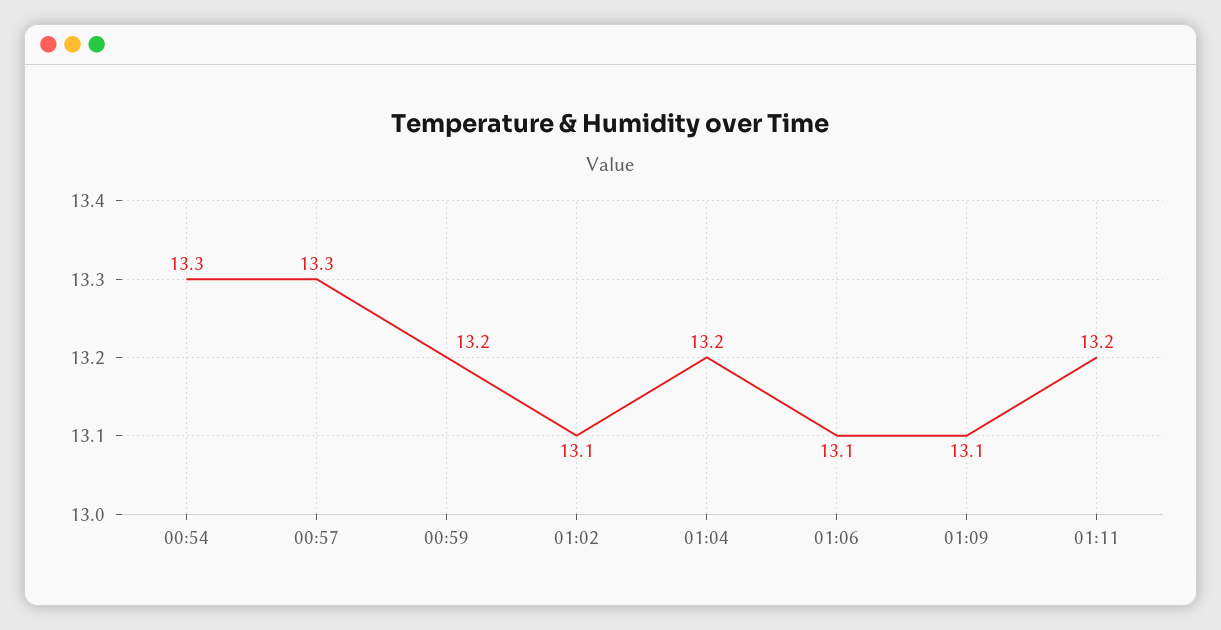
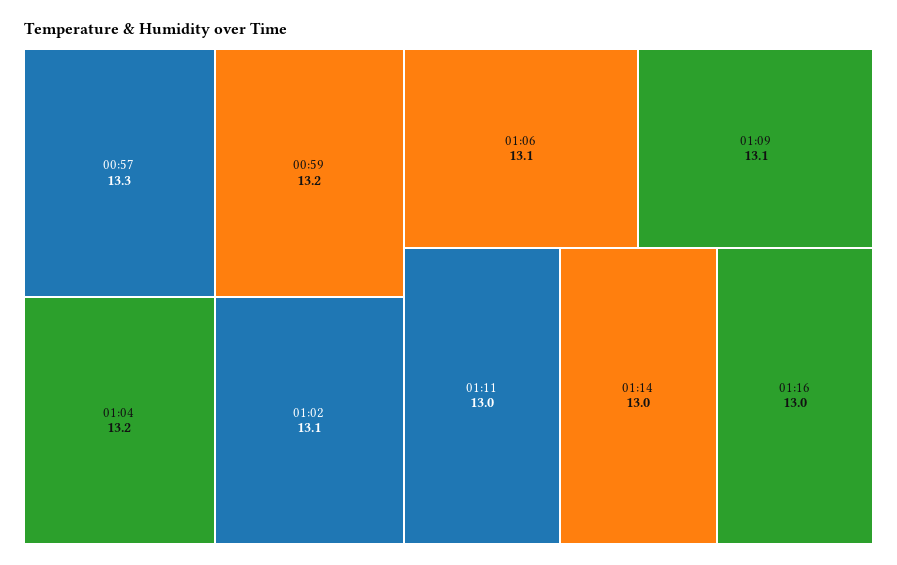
00:54: 13.3 -> none
01:11: 13.2 -> 13
01:14: none -> 13
01:16: none -> 13

